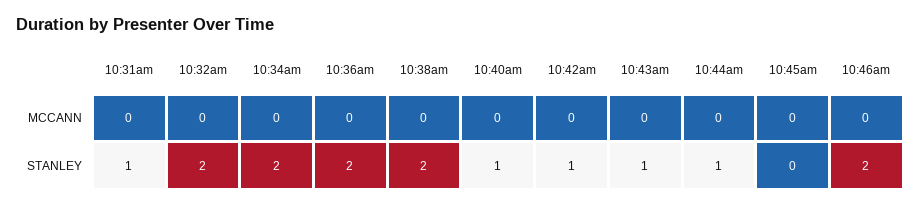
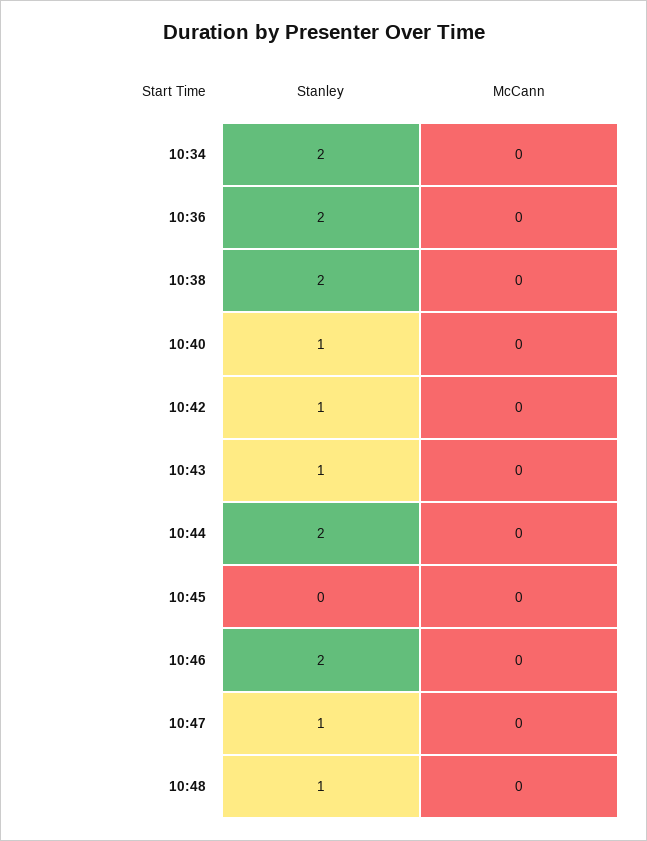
10:31am, MCCANN: 0 -> none
10:32am, MCCANN: 0 -> none
10:31am, STANLEY: 1 -> none
10:32am, STANLEY: 2 -> none
10:44am, STANLEY: 1 -> 2
10:47, STANLEY: none -> 1
10:47, MCCANN: none -> 0
10:48, STANLEY: none -> 1
10:48, MCCANN: none -> 0

